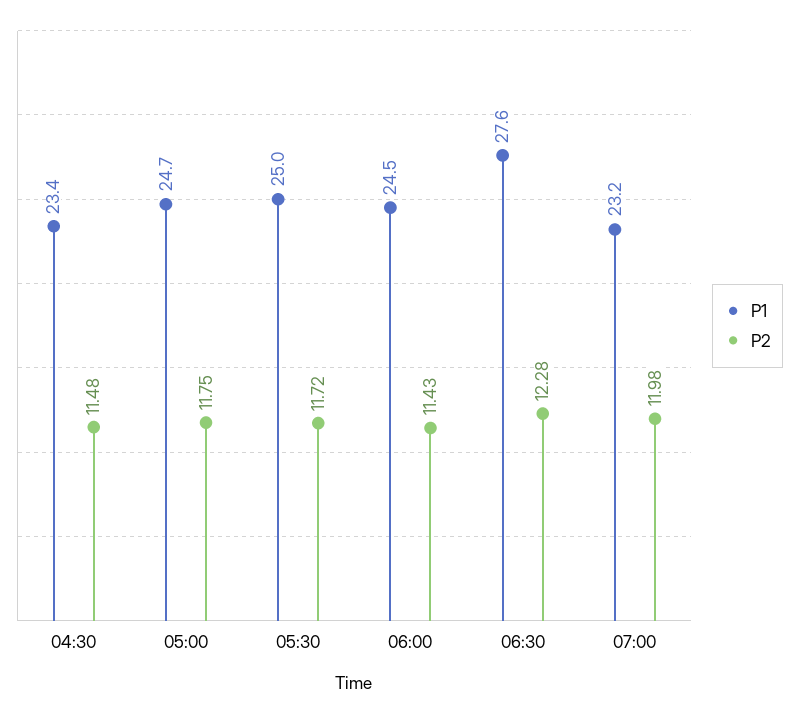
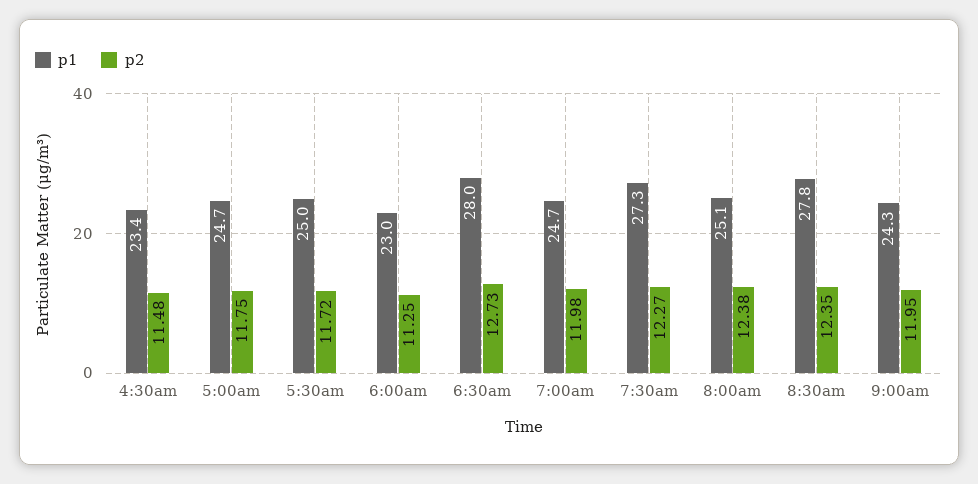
P1, 06:00: 24.5 -> 23
P2, 06:00: 11.43 -> 11.25
P1, 06:30: 27.6 -> 28
P2, 06:30: 12.28 -> 12.73
P1, 07:00: 23.2 -> 24.7
P1, 7:30am: none -> 27.3
P2, 7:30am: none -> 12.27
P1, 8:00am: none -> 25.1
P2, 8:00am: none -> 12.38
P1, 8:30am: none -> 27.8
P2, 8:30am: none -> 12.35
P1, 9:00am: none -> 24.3
P2, 9:00am: none -> 11.95

